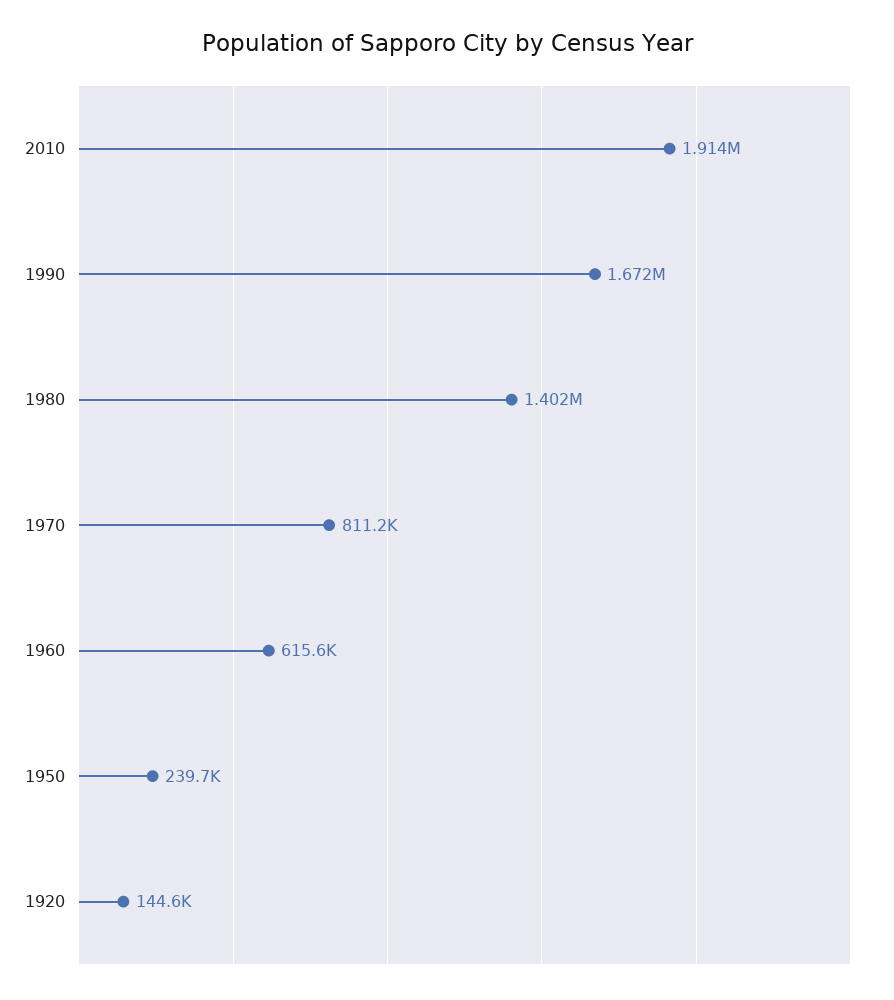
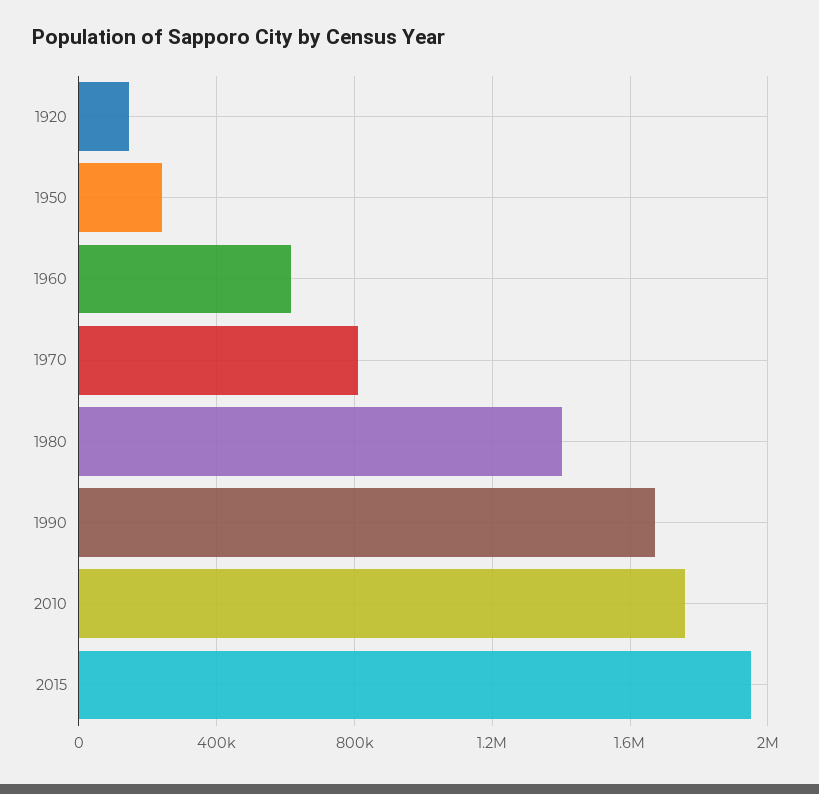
2010: 1914000 -> 1750000
2015: none -> 1950000

